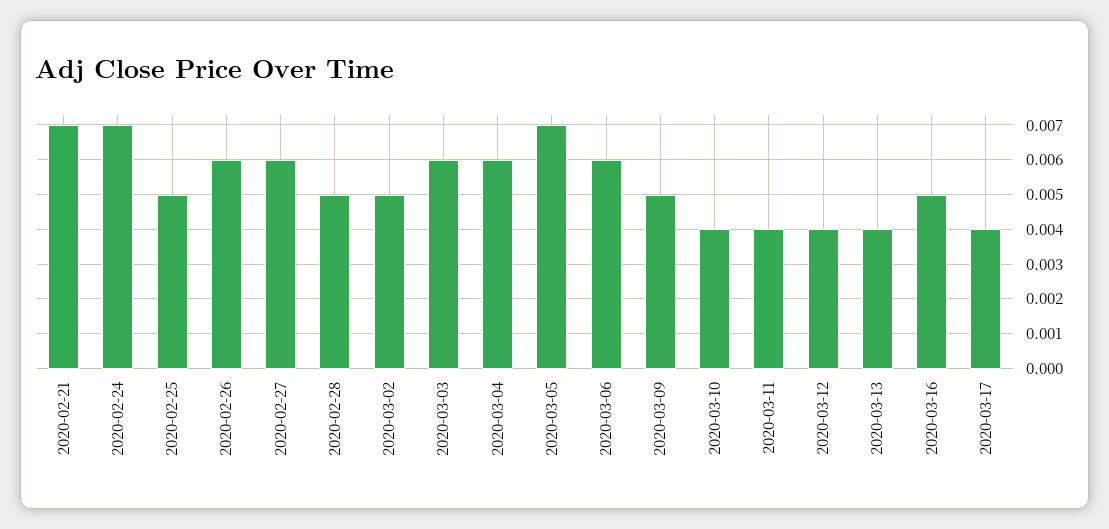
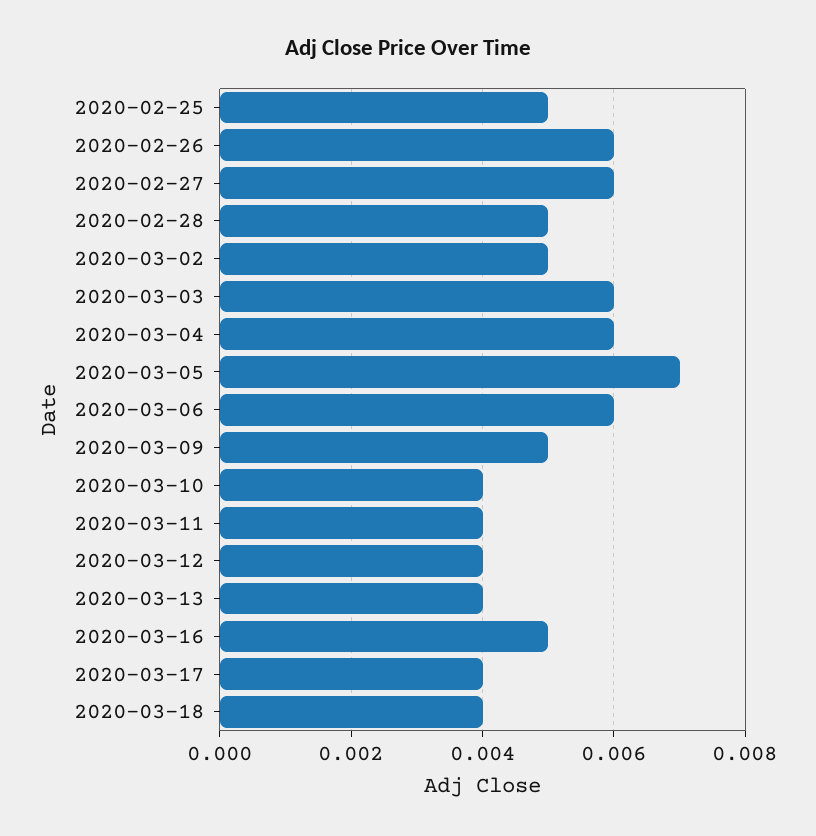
2020-02-21: 0.007 -> none
2020-02-24: 0.007 -> none
2020-03-18: none -> 0.004

